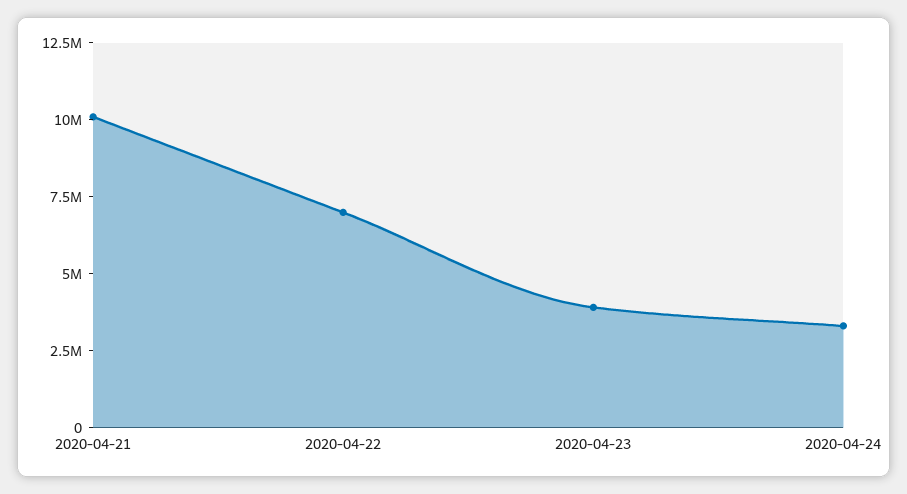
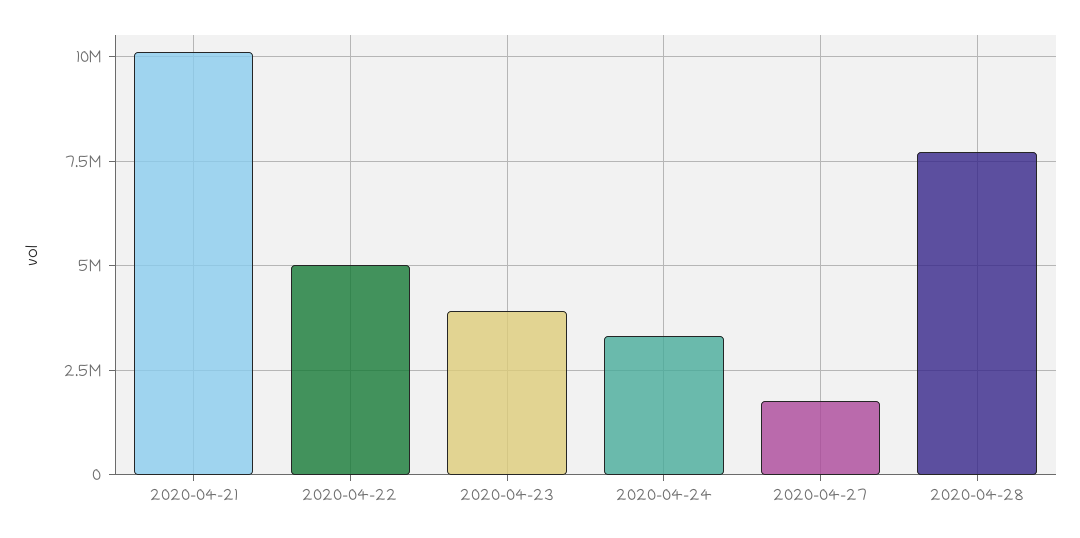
2020-04-22: 7000000 -> 5000000
2020-04-27: none -> 1750000
2020-04-28: none -> 7750000

